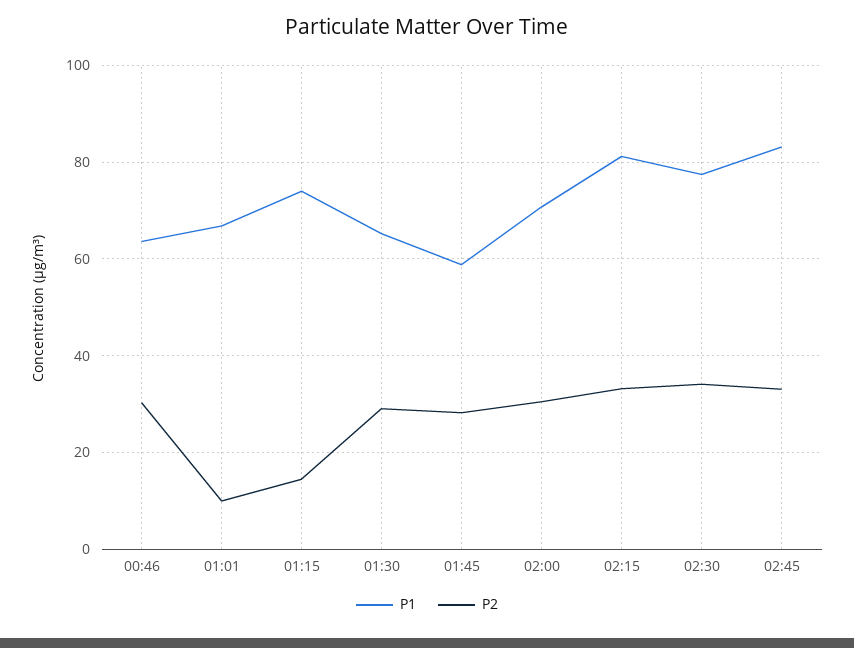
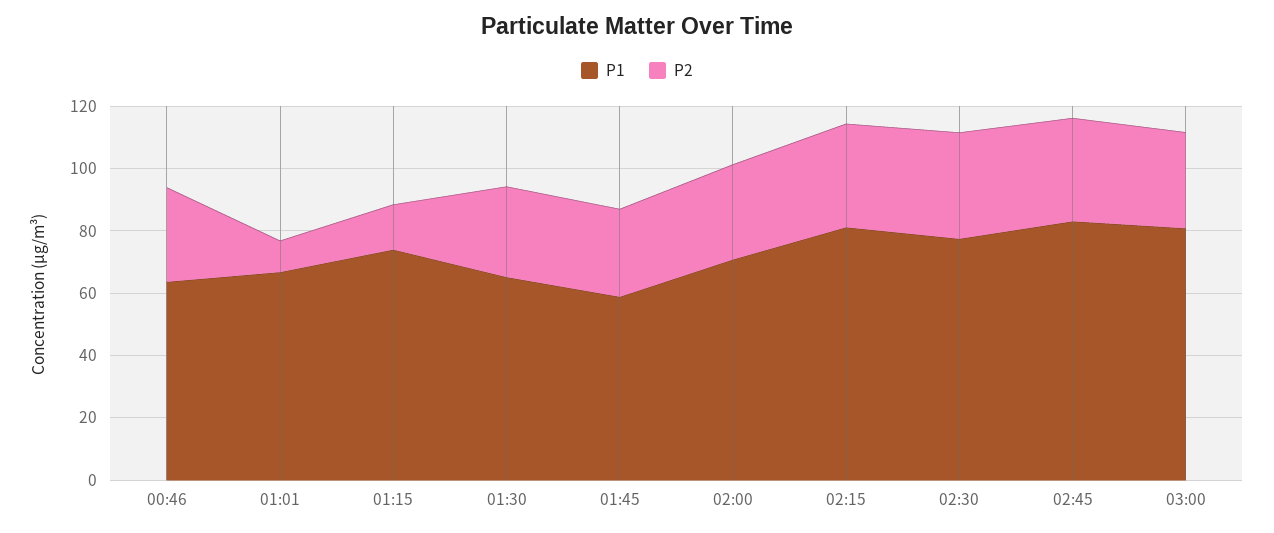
P1, 03:00: none -> 80
P2, 03:00: none -> 30

